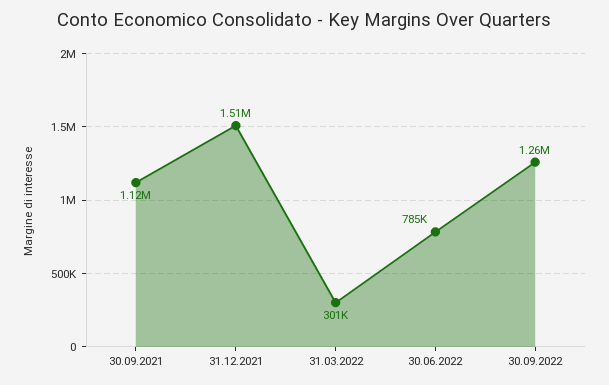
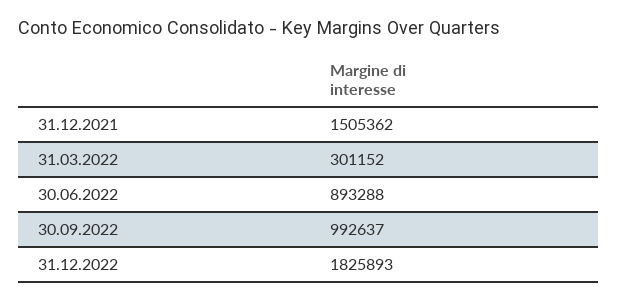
30.09.2021: 1120000 -> none
30.06.2022: 785000 -> 893288
30.09.2022: 1260000 -> 992637
31.12.2022: none -> 1825893

